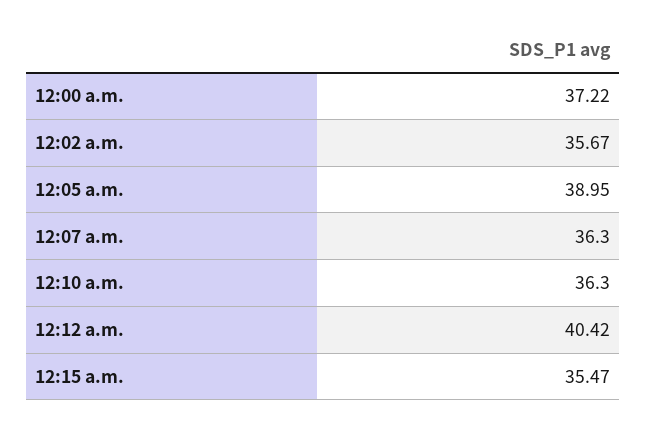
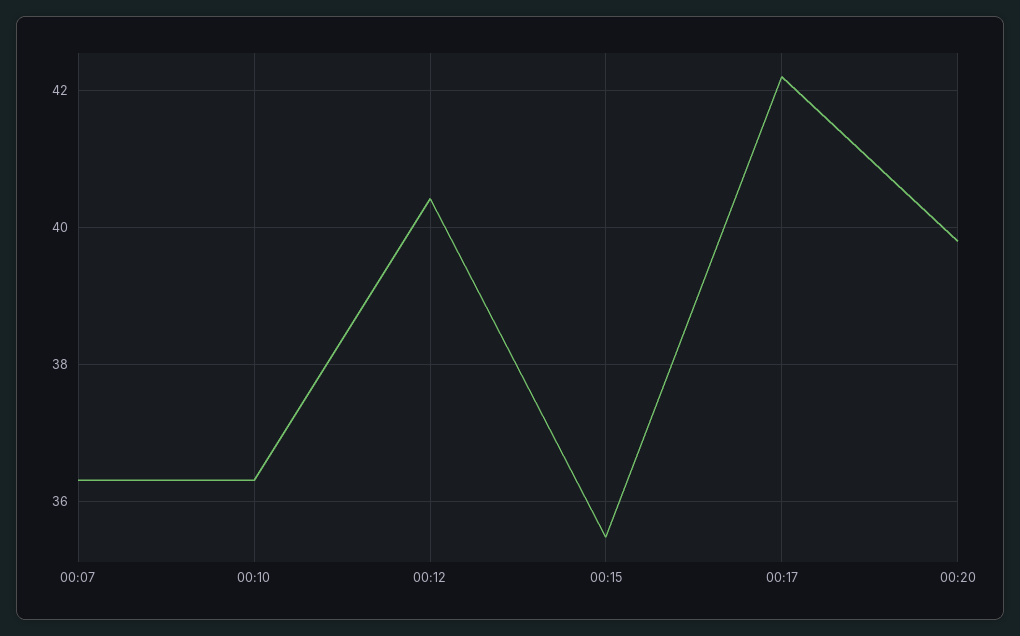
12:00 a.m.: 37.22 -> none
12:02 a.m.: 35.67 -> none
12:05 a.m.: 38.95 -> none
00:17: none -> 42.2
00:20: none -> 39.8

